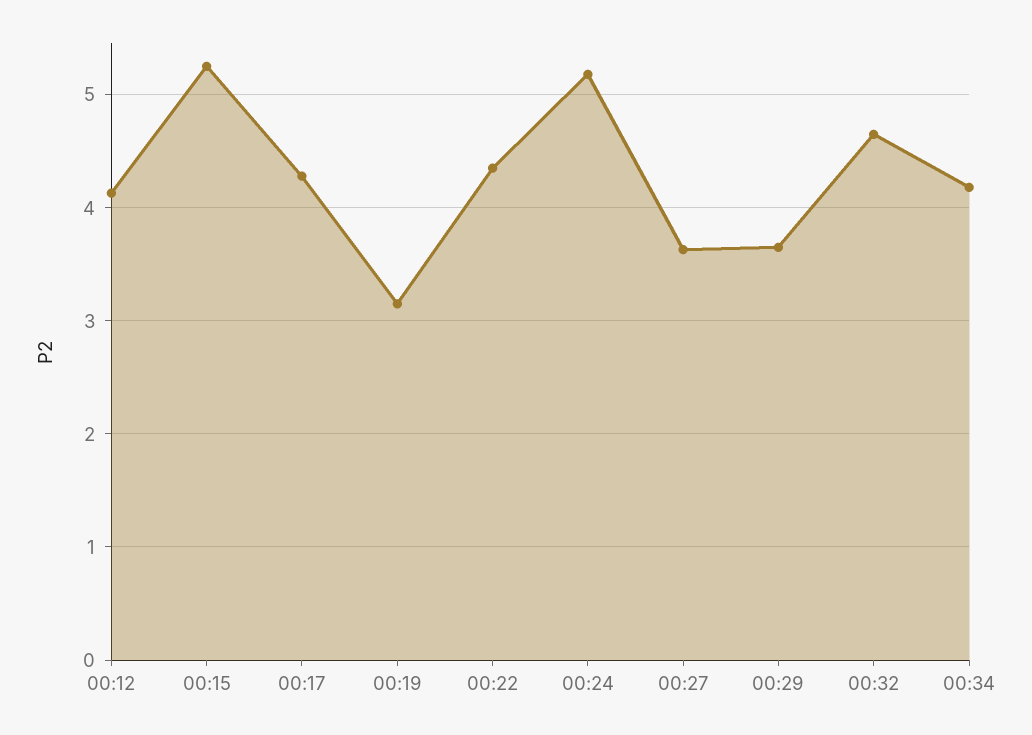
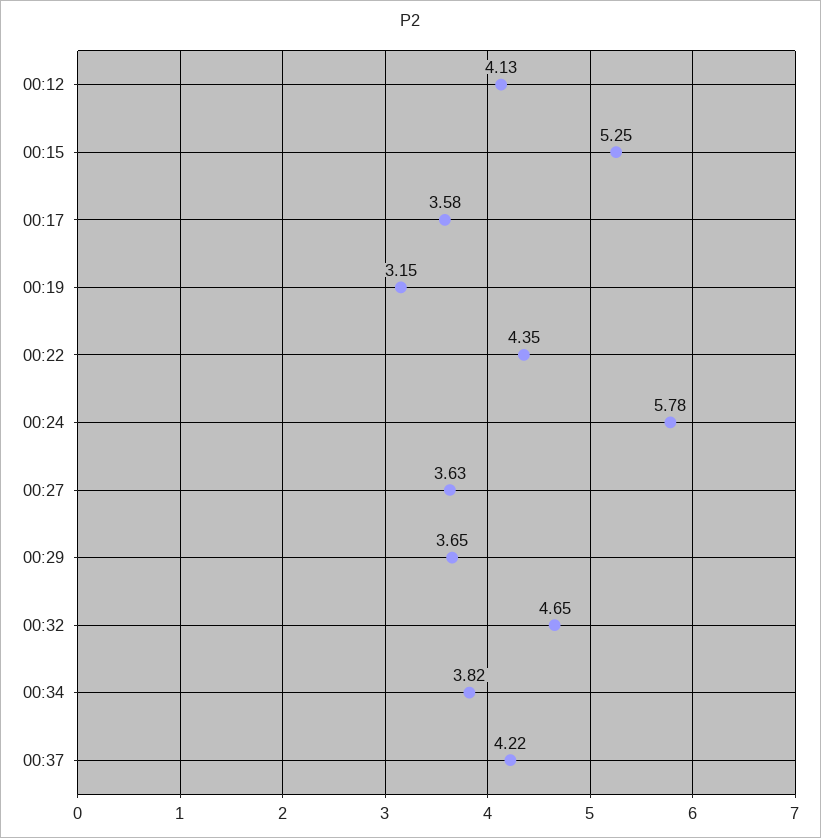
00:17: 4.3 -> 3.58
00:24: 5.2 -> 5.78
00:34: 4.2 -> 3.82
00:37: none -> 4.22

